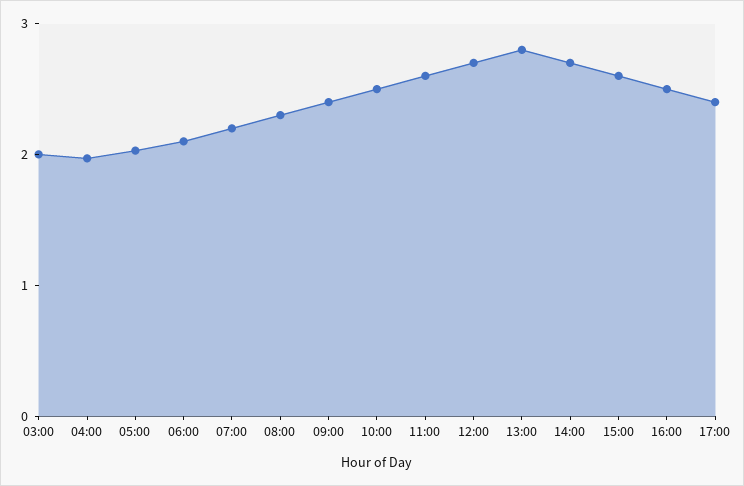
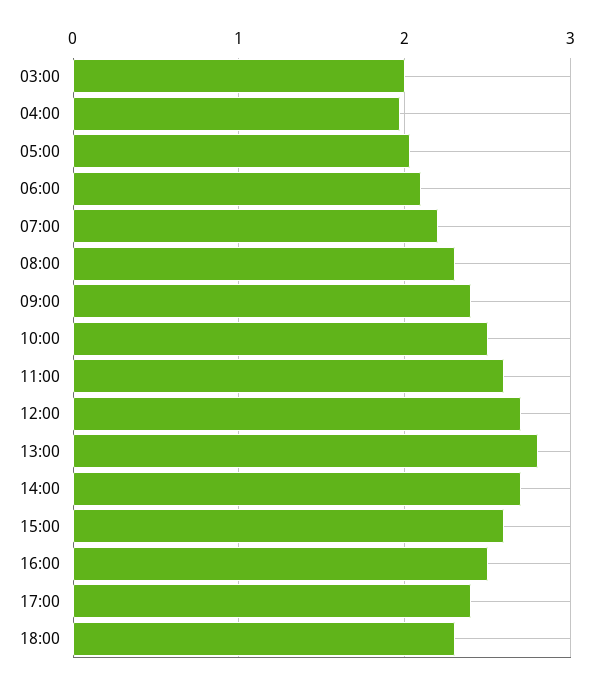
18:00: none -> 2.3

